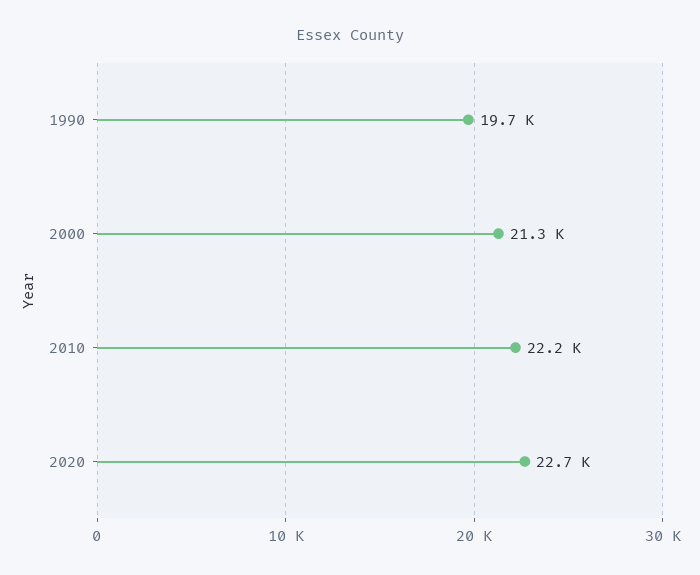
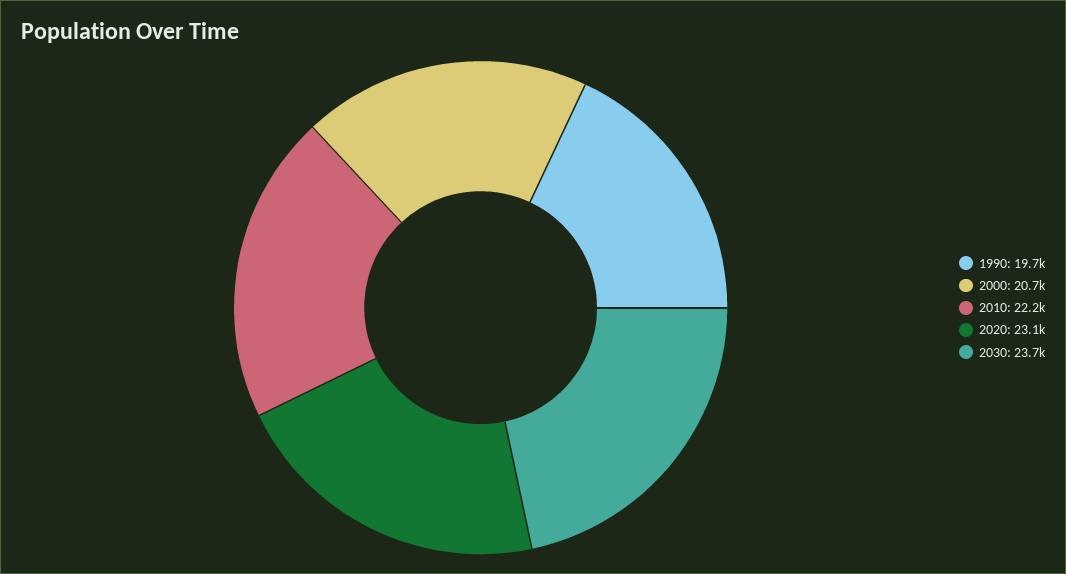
2000: 21300 -> 20700
2020: 22700 -> 23100
2030: none -> 23700

